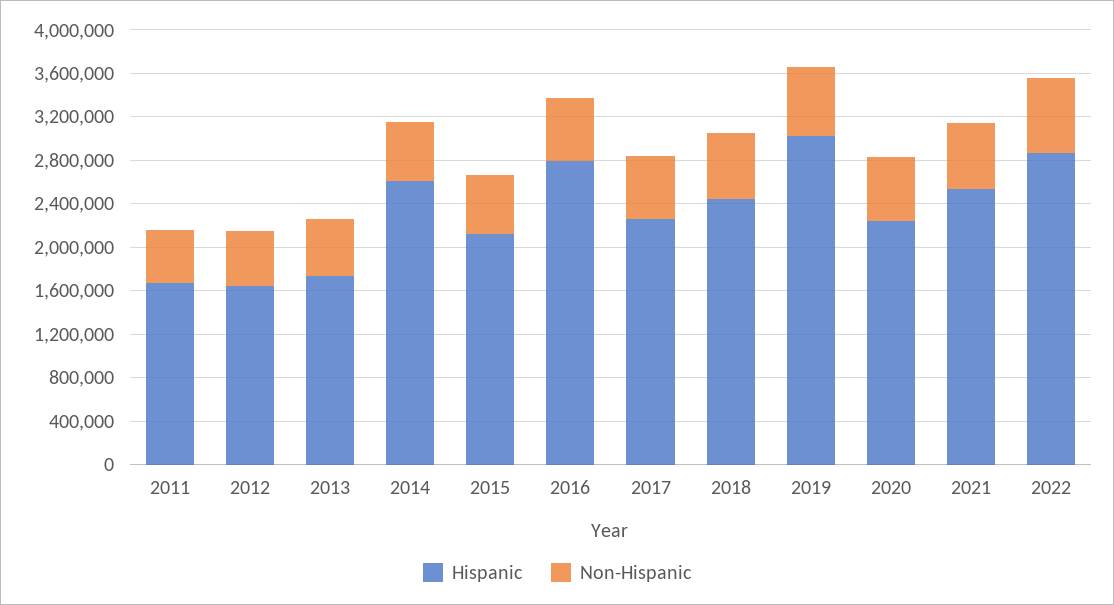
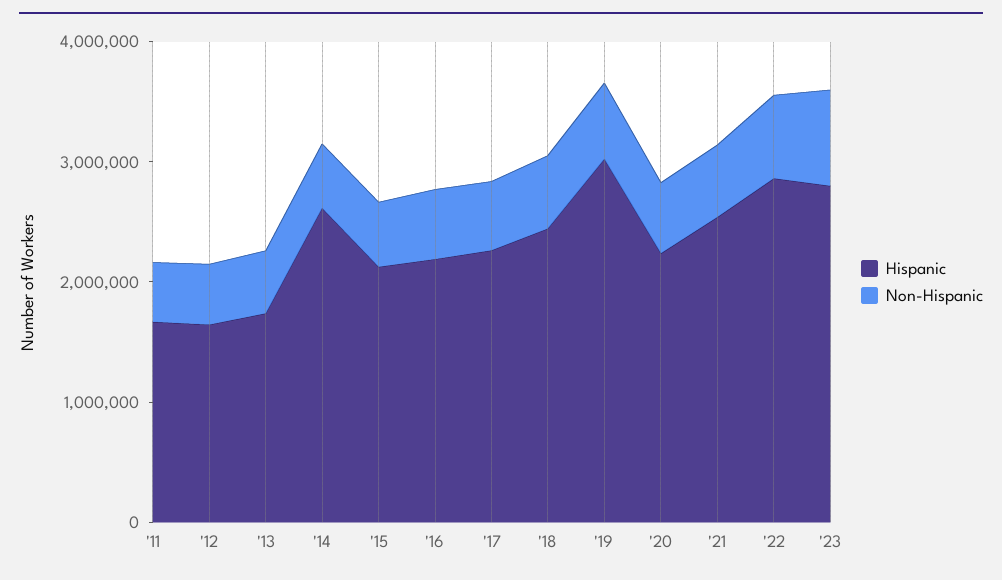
Hispanic, 2016: 2800000 -> 2200000
Hispanic, '23: none -> 2800000
Non-Hispanic, '23: none -> 800000

